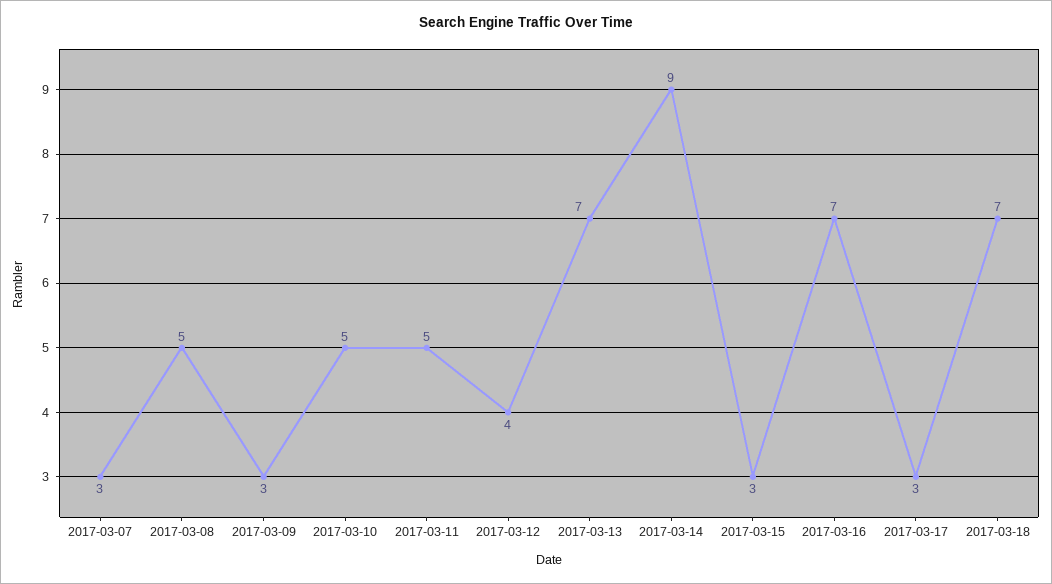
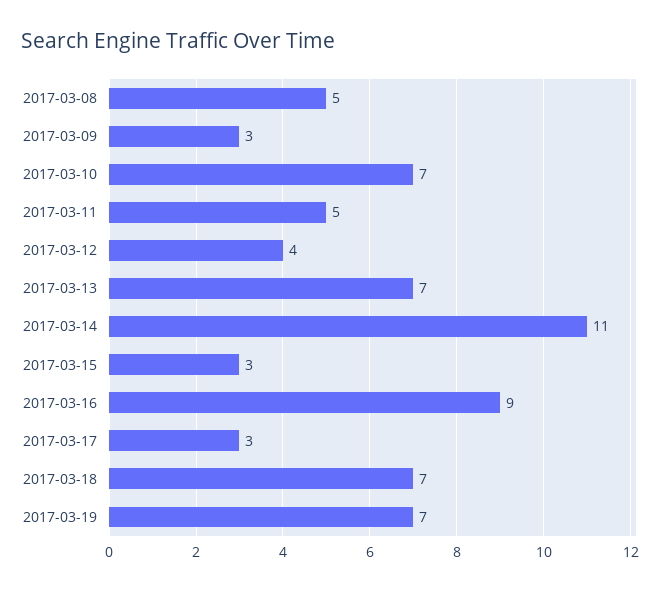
2017-03-07: 3 -> none
2017-03-10: 5 -> 7
2017-03-14: 9 -> 11
2017-03-16: 7 -> 9
2017-03-19: none -> 7

